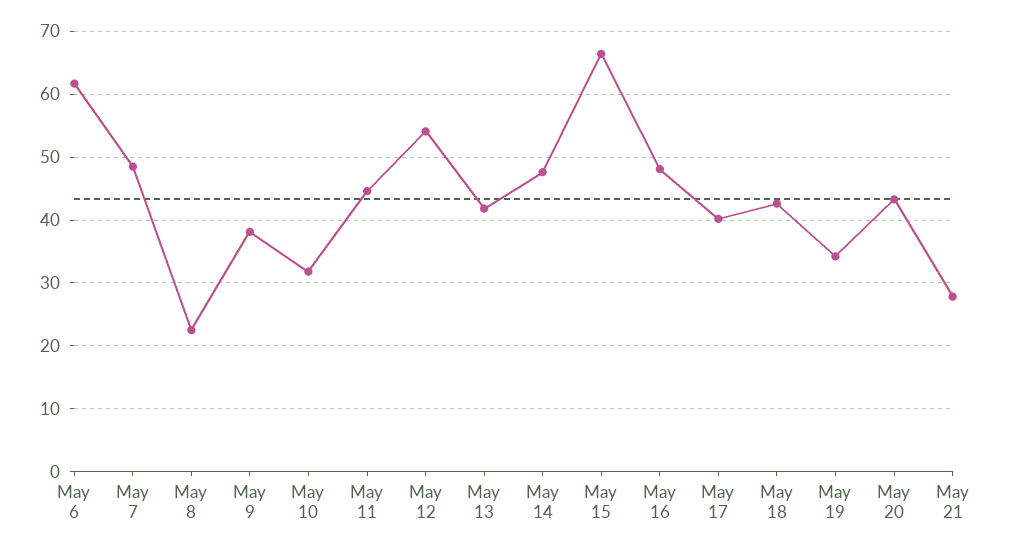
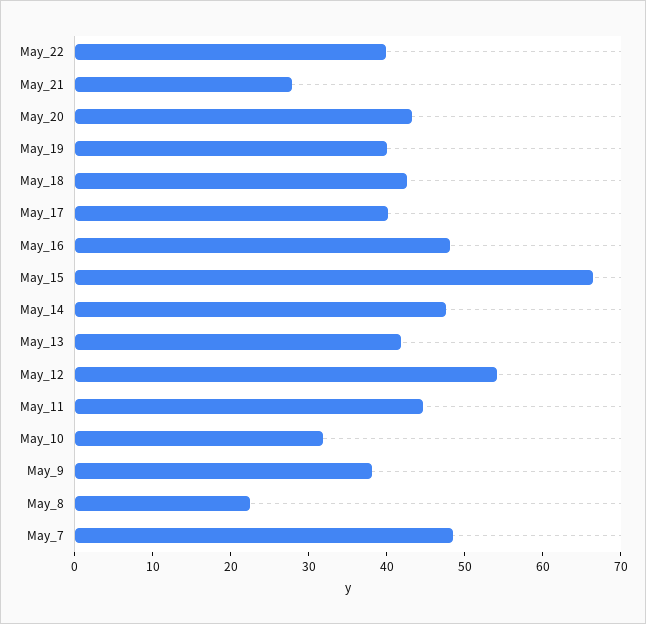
May 6: 62 -> none
May 19: 34 -> 40
May_22: none -> 40

